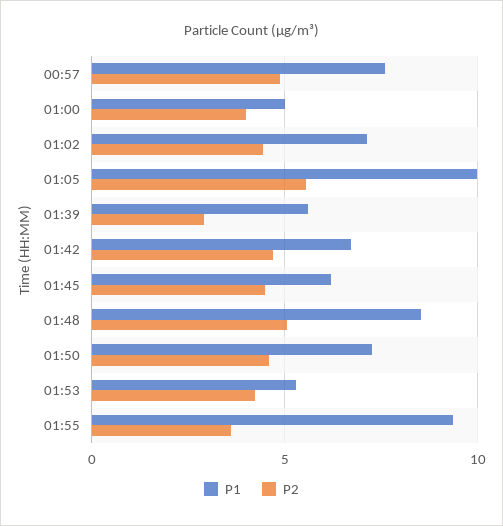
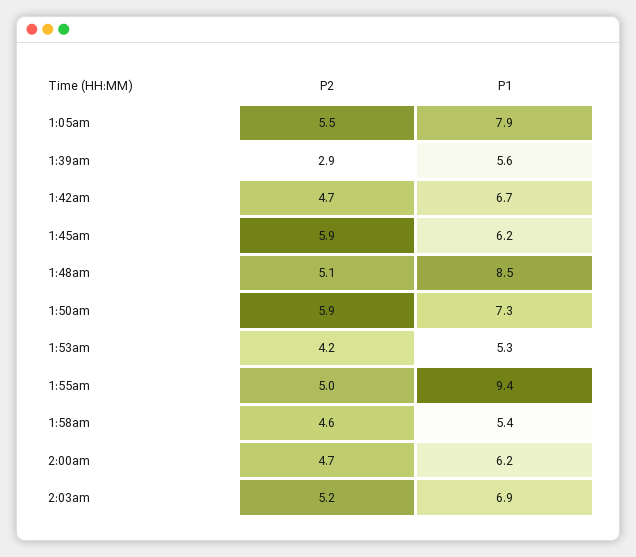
P1, 00:57: 7.5 -> none
P2, 00:57: 5 -> none
P1, 01:00: 5 -> none
P2, 01:00: 4 -> none
P1, 01:02: 7 -> none
P2, 01:02: 4.5 -> none
P1, 01:05: 10 -> 7.9
P2, 01:45: 4.5 -> 5.9
P2, 01:50: 4.5 -> 5.9
P2, 01:55: 3.5 -> 5
P2, 1:58am: none -> 4.6
P1, 1:58am: none -> 5.4
P2, 2:00am: none -> 4.7
P1, 2:00am: none -> 6.2
P2, 2:03am: none -> 5.2
P1, 2:03am: none -> 6.9

